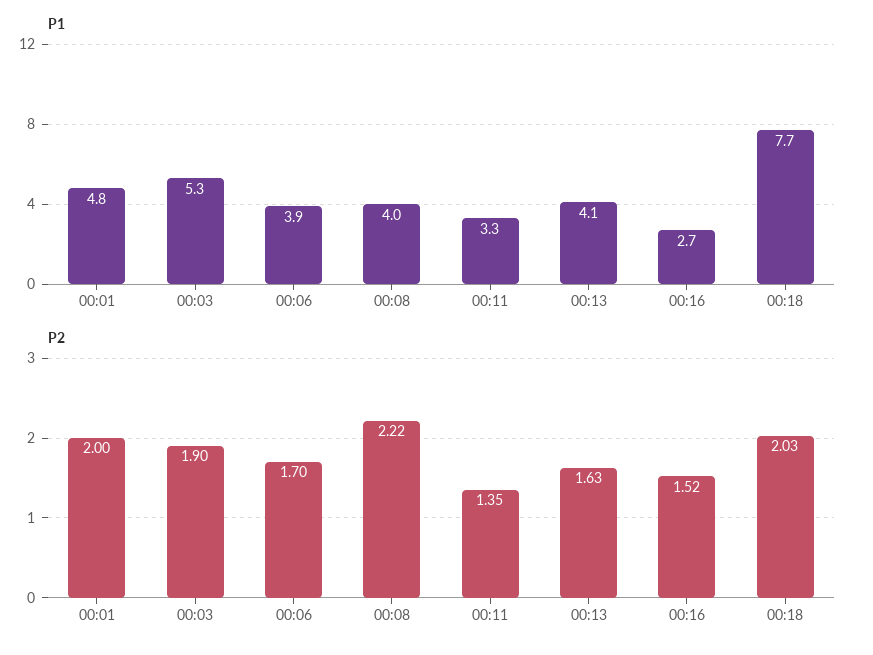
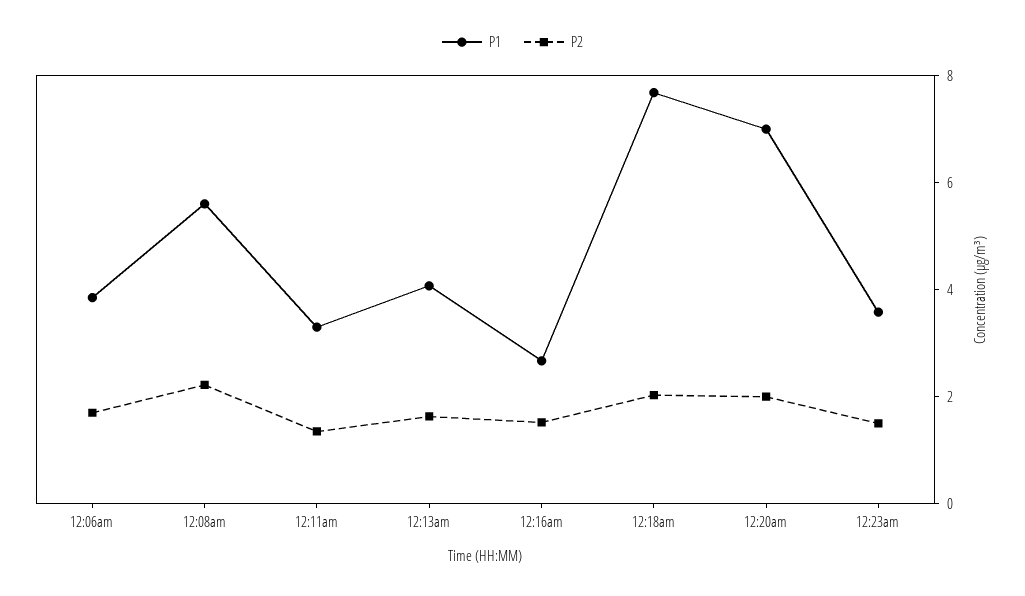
P1, 00:01: 4.8 -> none
P1, 00:03: 5.3 -> none
P1, 00:08: 4 -> 5.5
P2, 00:01: 2 -> none
P2, 00:03: 1.9 -> none
P1, 12:20am: none -> 7
P2, 12:20am: none -> 2
P1, 12:23am: none -> 3.5
P2, 12:23am: none -> 1.5

